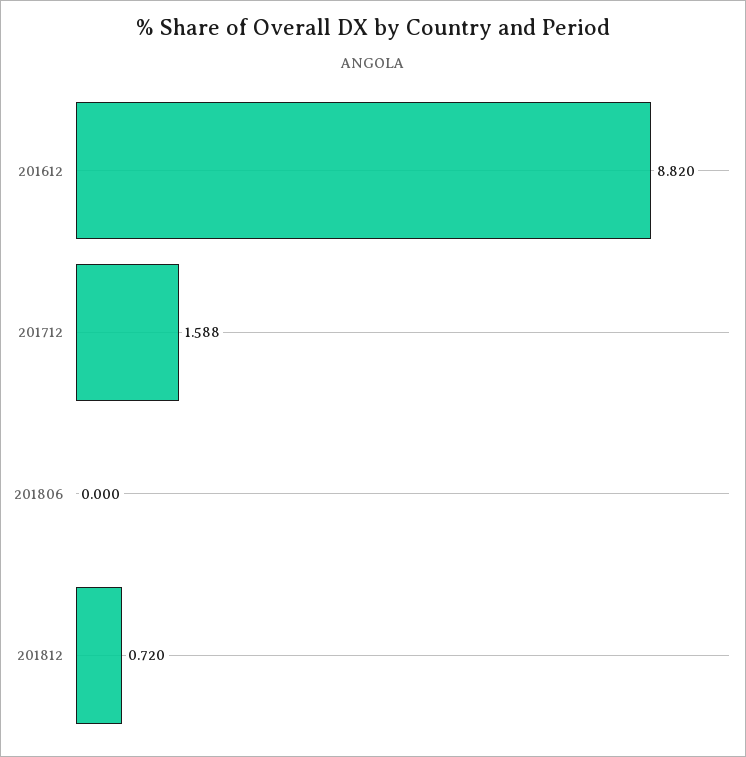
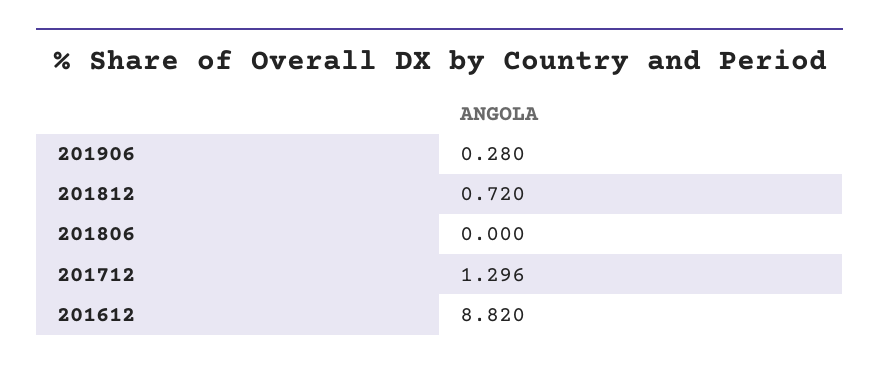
201712: 1.588 -> 1.296
201906: none -> 0.28

